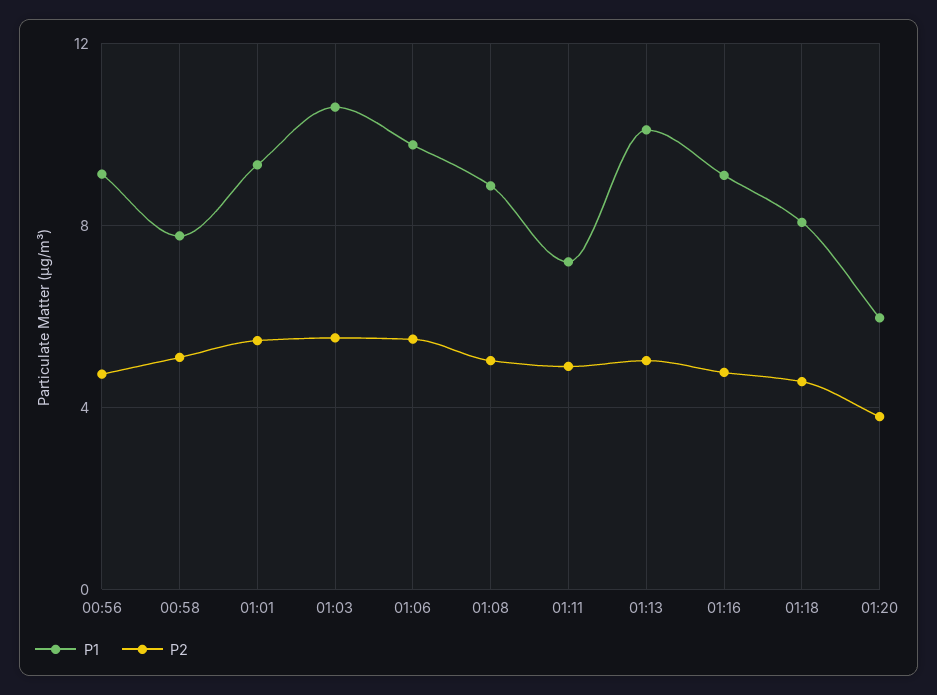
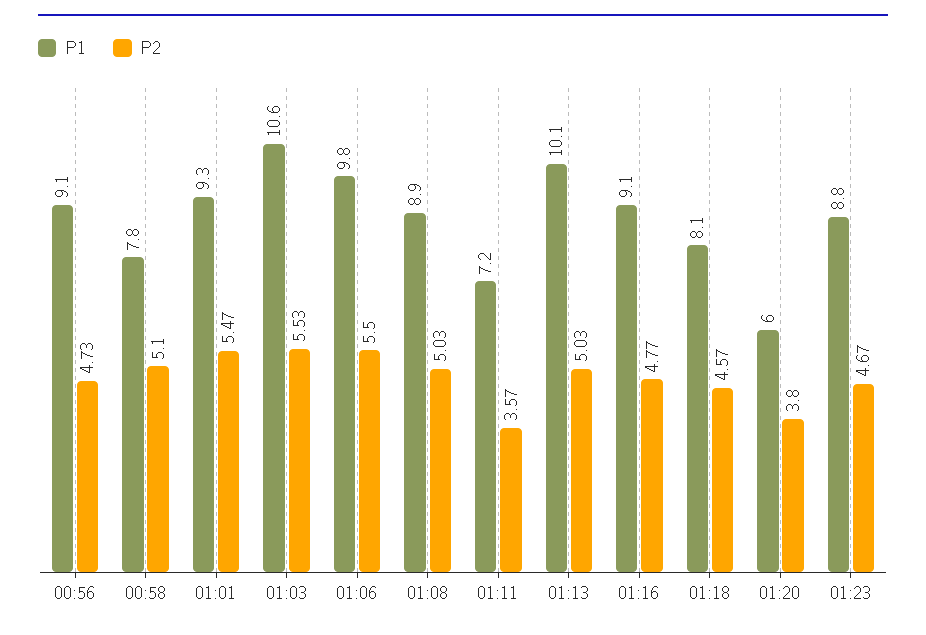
P2, 01:11: 5 -> 3.57
P1, 01:23: none -> 8.8
P2, 01:23: none -> 4.67

